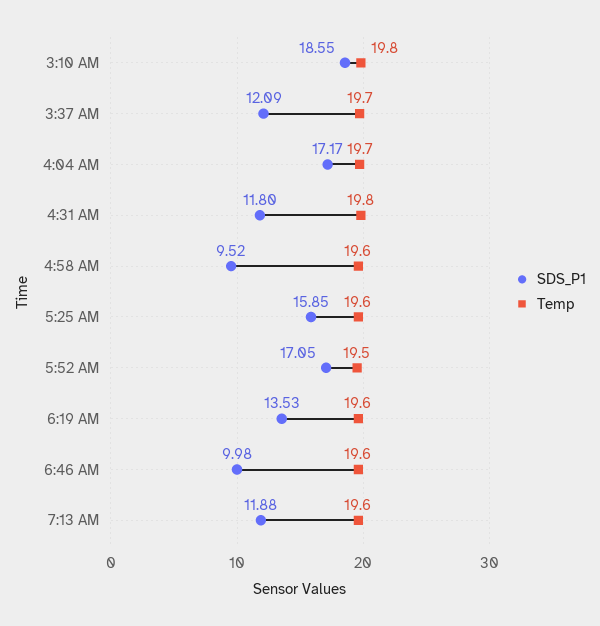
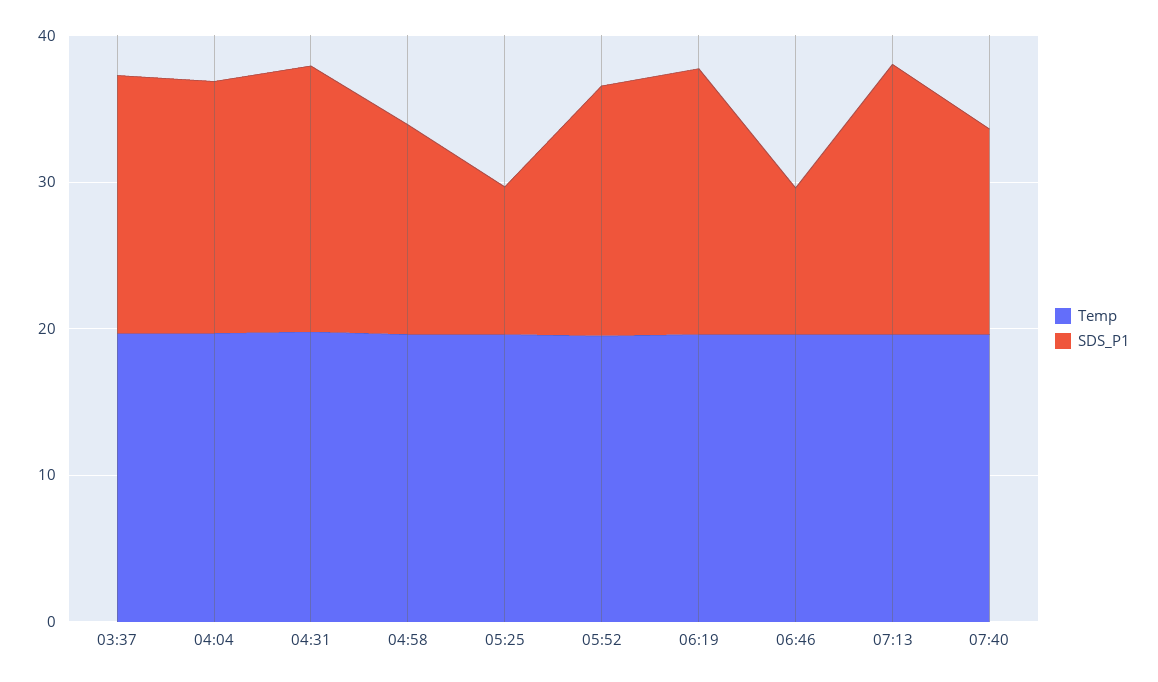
SDS_P1, 3:10 AM: 18.55 -> none
Temp, 3:10 AM: 19.8 -> none
SDS_P1, 3:37 AM: 12.09 -> 18
SDS_P1, 4:31 AM: 11.8 -> 18
SDS_P1, 4:58 AM: 9.52 -> 14
SDS_P1, 5:25 AM: 15.85 -> 10
SDS_P1, 6:19 AM: 13.53 -> 18
SDS_P1, 7:13 AM: 11.88 -> 18
Temp, 07:40: none -> 20
SDS_P1, 07:40: none -> 14

